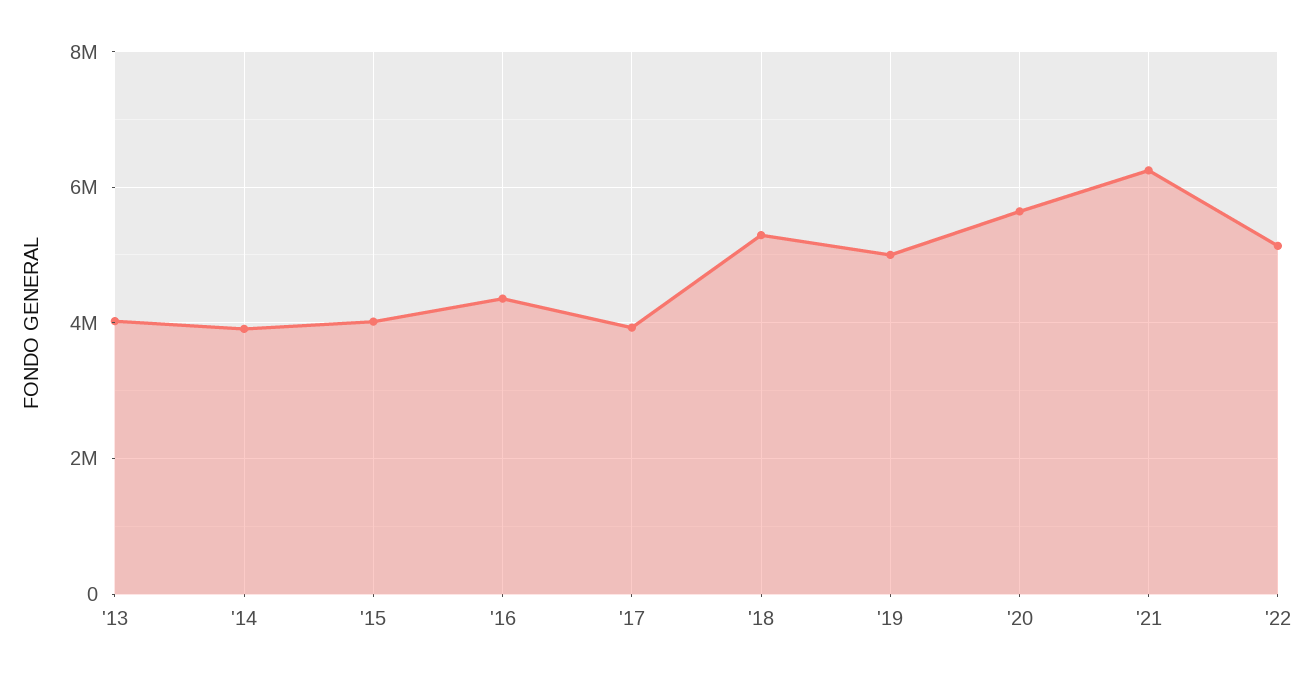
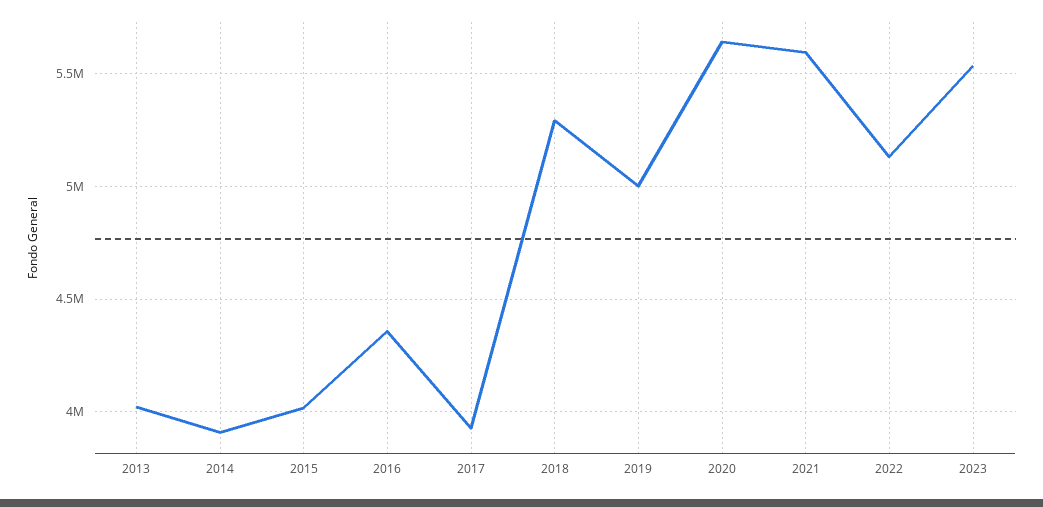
'21: 6200000 -> 5600000
2023: none -> 5550000

